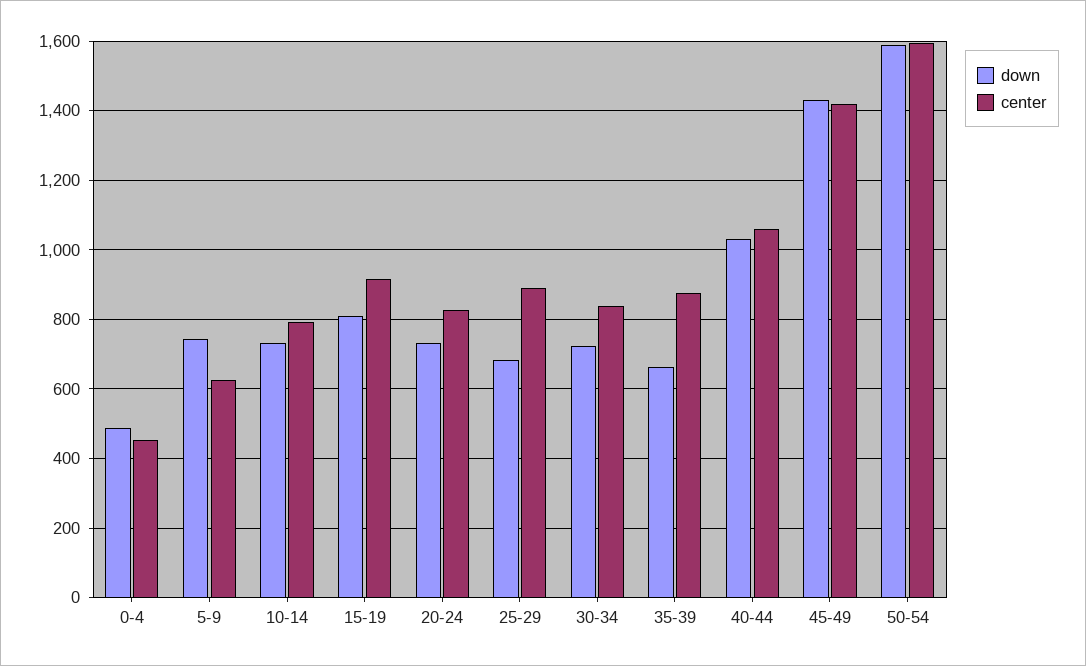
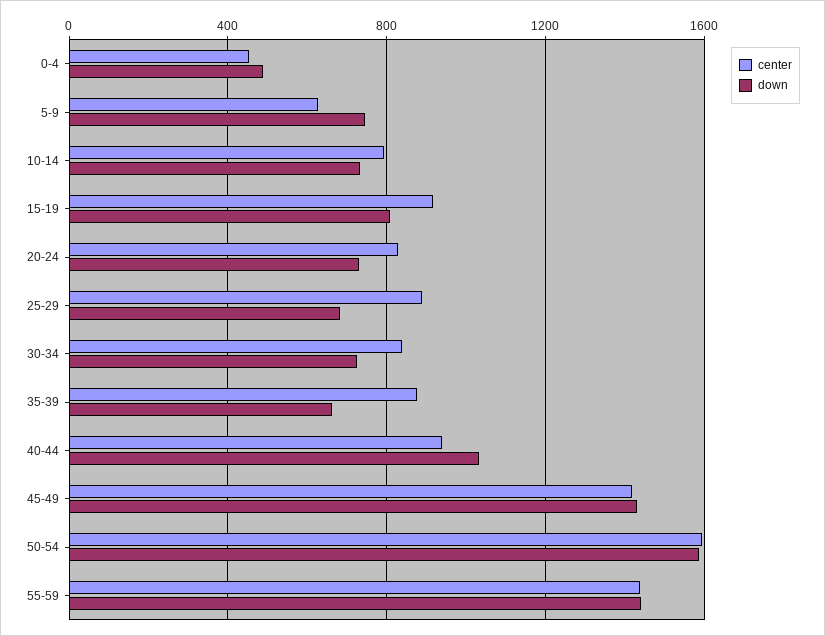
center, 40-44: 1060 -> 950
center, 55-59: none -> 1450
down, 55-59: none -> 1450

